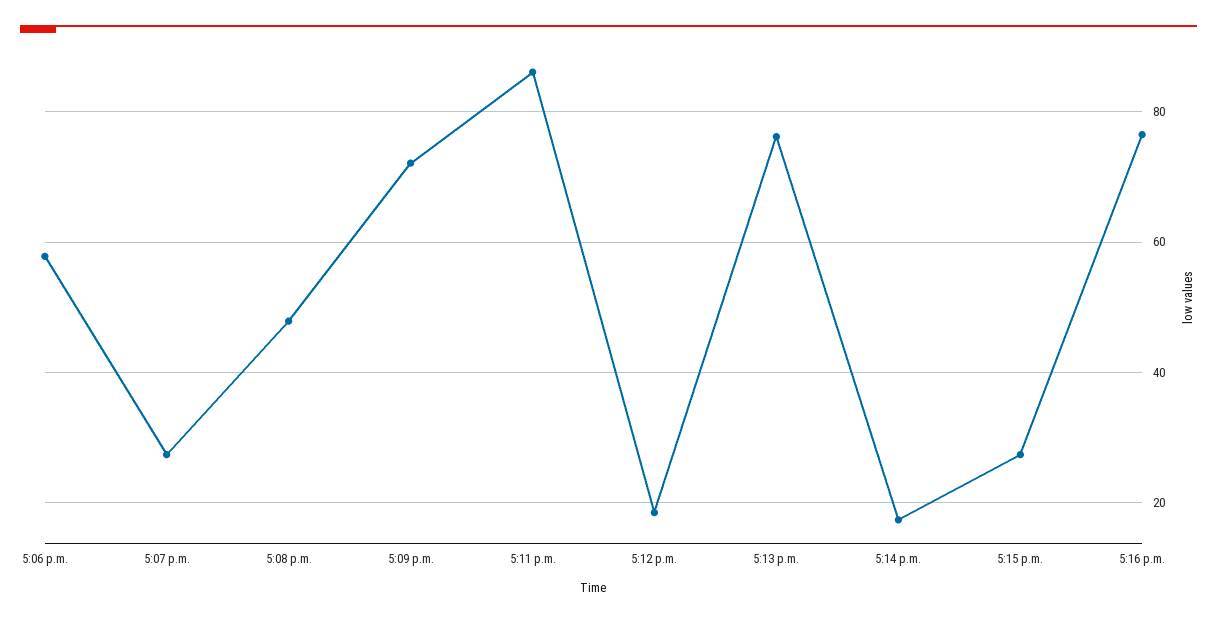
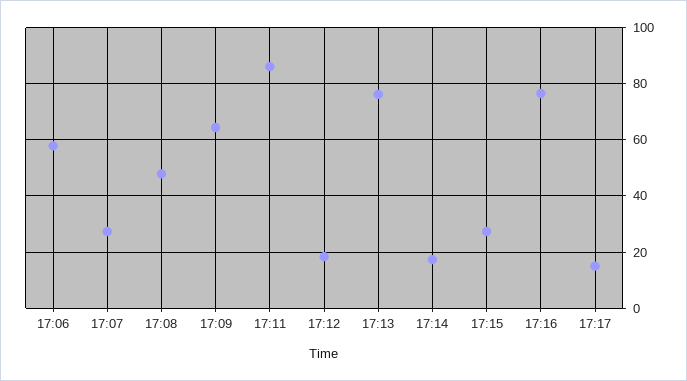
5:09 p.m.: 72 -> 65
17:17: none -> 15

